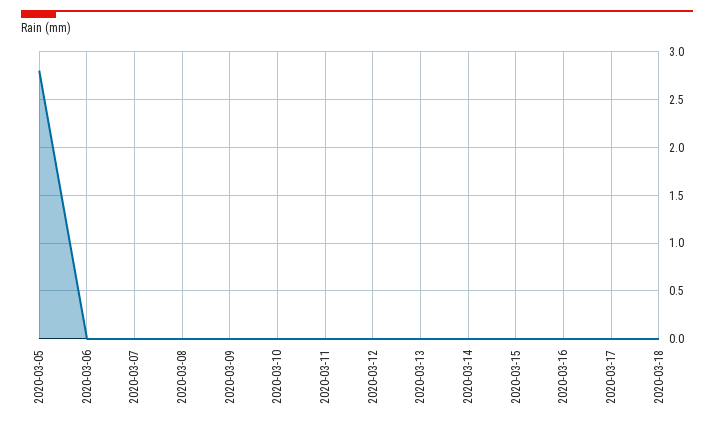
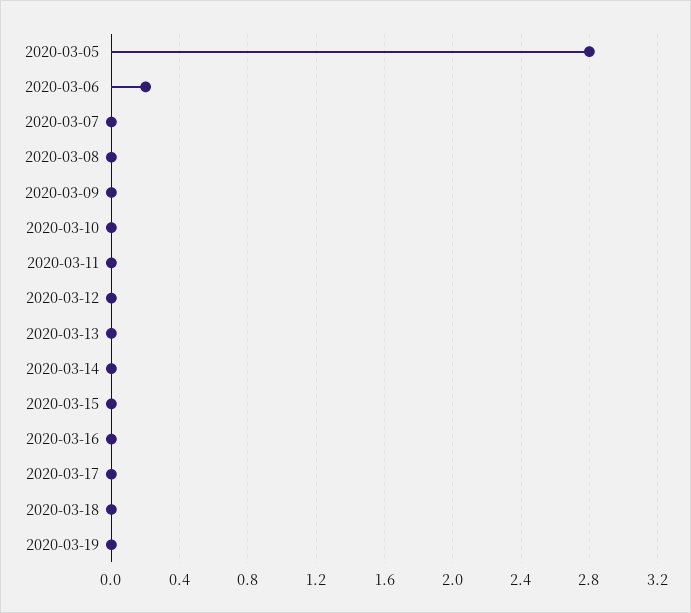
2020-03-06: 0 -> 0.2
2020-03-19: none -> 0

